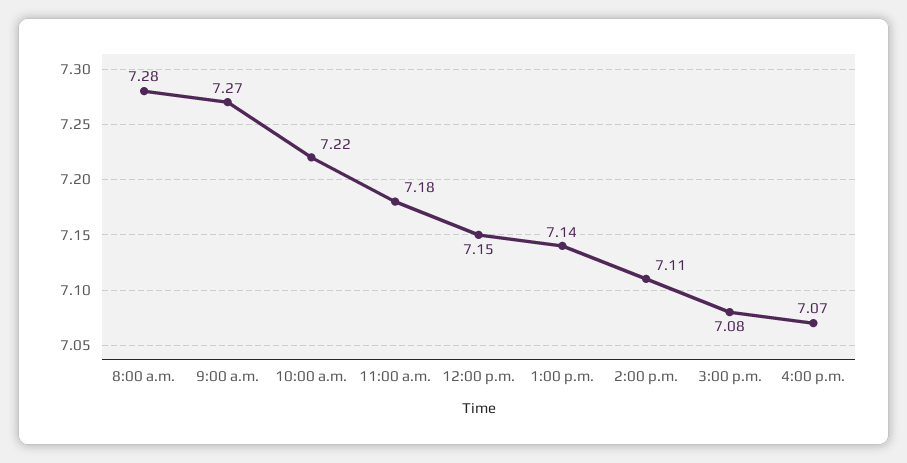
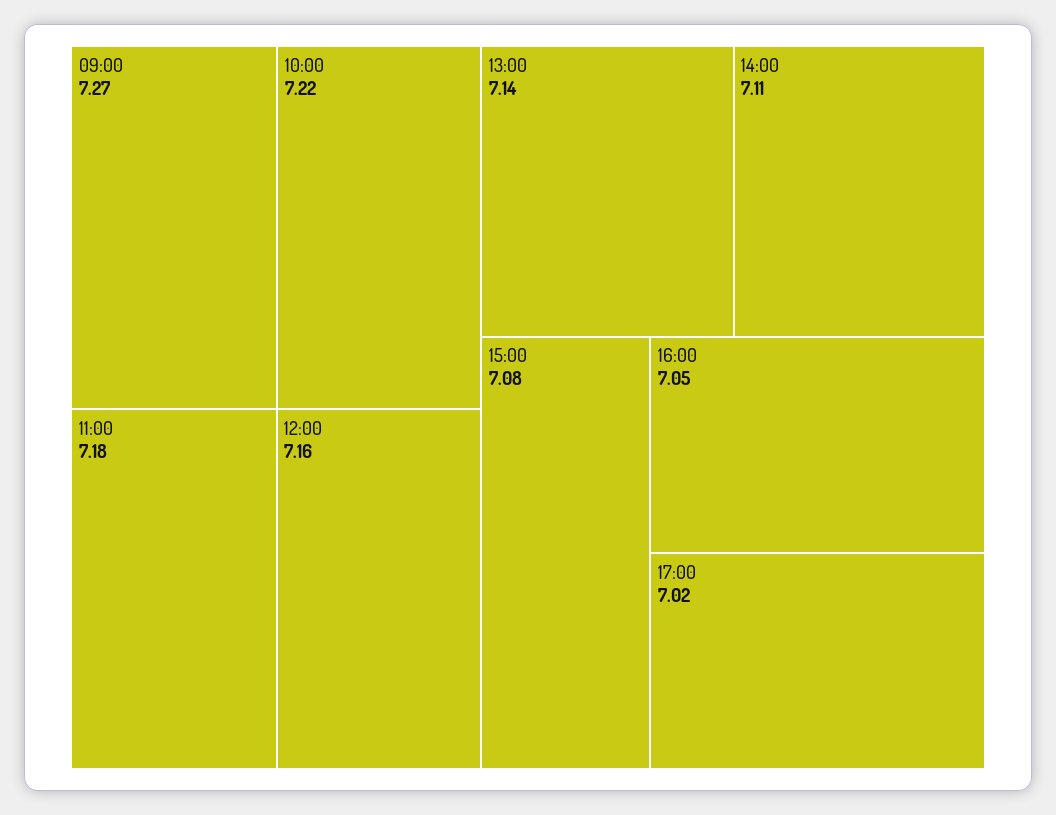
8:00 a.m.: 7.28 -> none
12:00 p.m.: 7.15 -> 7.16
4:00 p.m.: 7.07 -> 7.05
17:00: none -> 7.02

